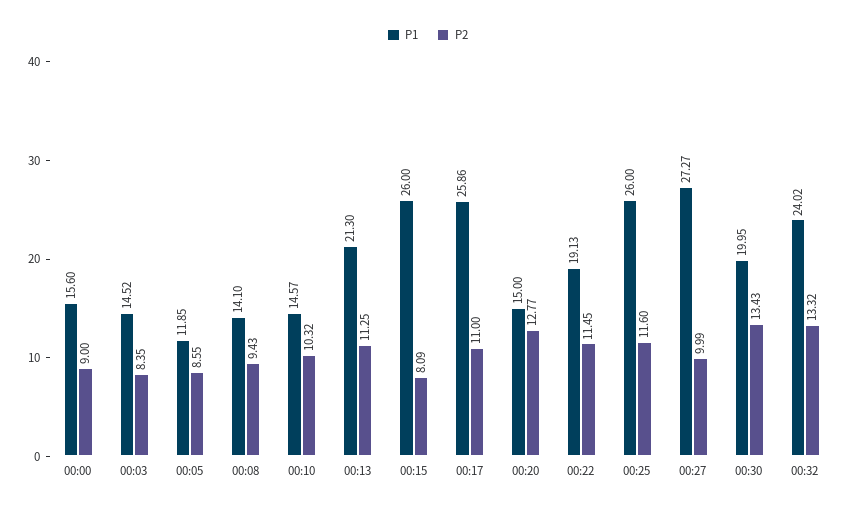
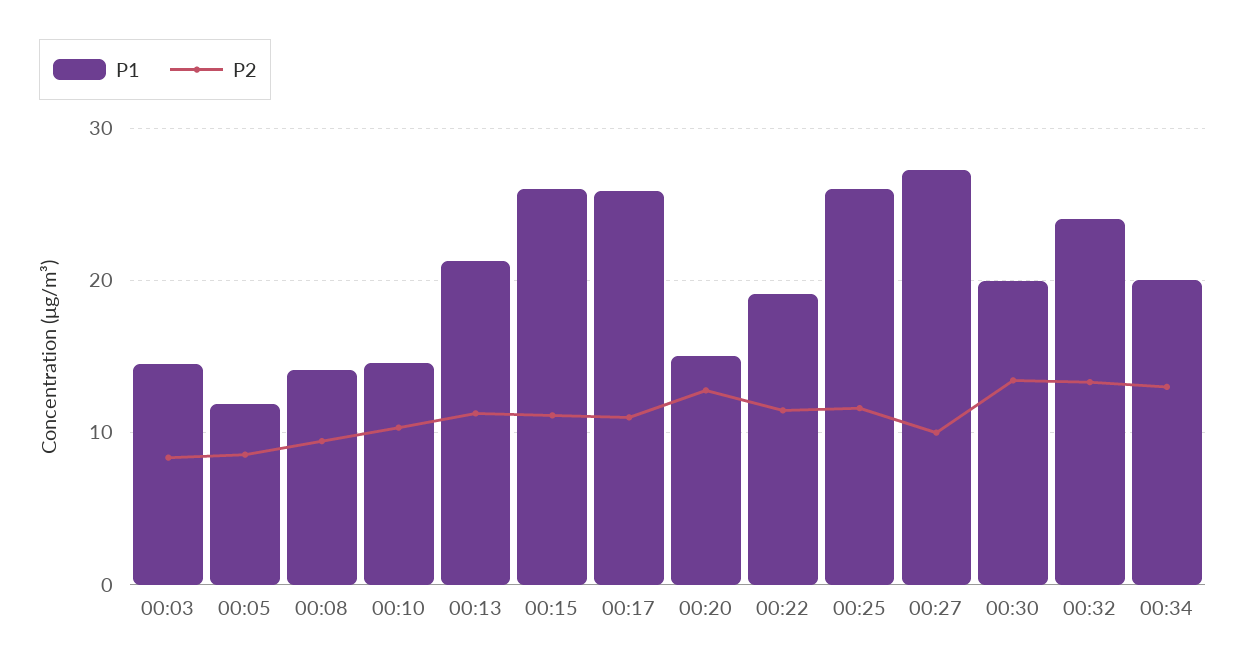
P1, 00:00: 15.6 -> none
P2, 00:00: 9 -> none
P2, 00:15: 8.09 -> 11
P1, 00:34: none -> 20
P2, 00:34: none -> 13

